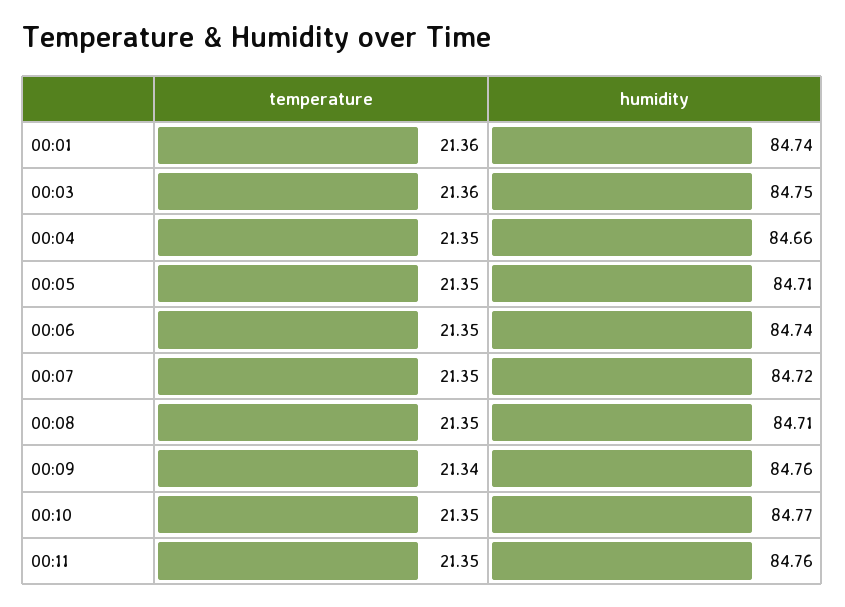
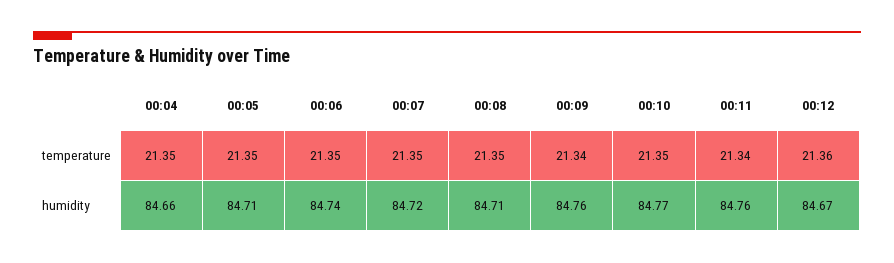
temperature, 00:01: 21.36 -> none
humidity, 00:01: 84.74 -> none
temperature, 00:03: 21.36 -> none
humidity, 00:03: 84.75 -> none
temperature, 00:11: 21.35 -> 21.34
temperature, 00:12: none -> 21.36
humidity, 00:12: none -> 84.67

